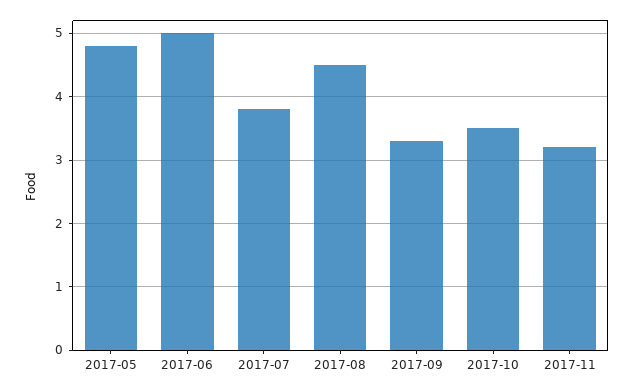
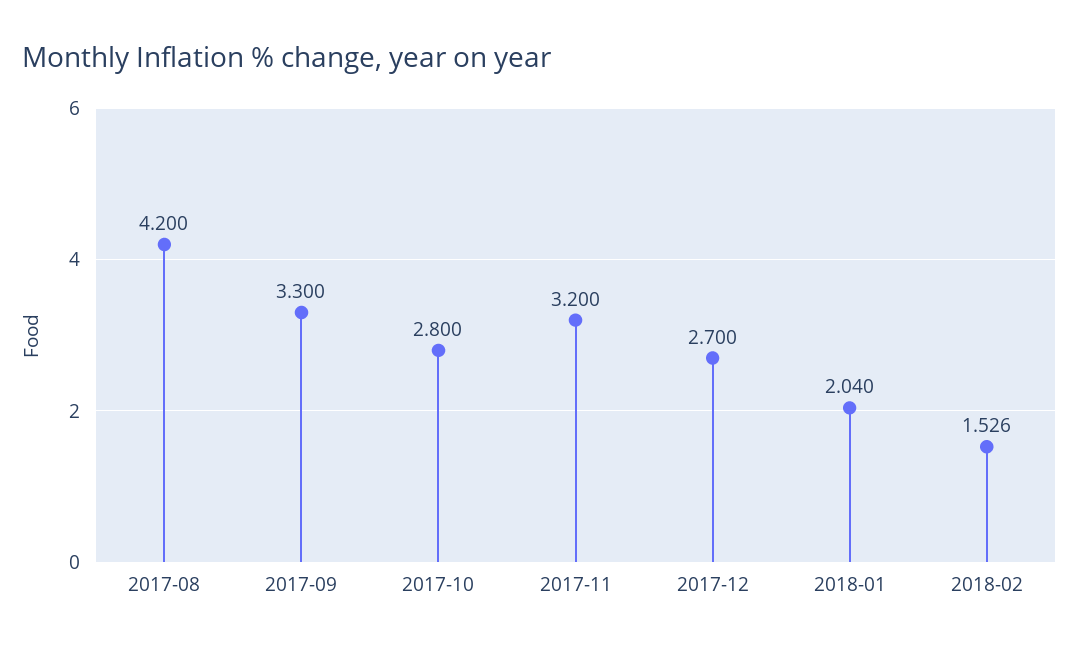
2017-05: 4.8 -> none
2017-06: 5 -> none
2017-07: 3.8 -> none
2017-08: 4.5 -> 4.2
2017-10: 3.5 -> 2.8
2017-12: none -> 2.7
2018-01: none -> 2.04
2018-02: none -> 1.526

